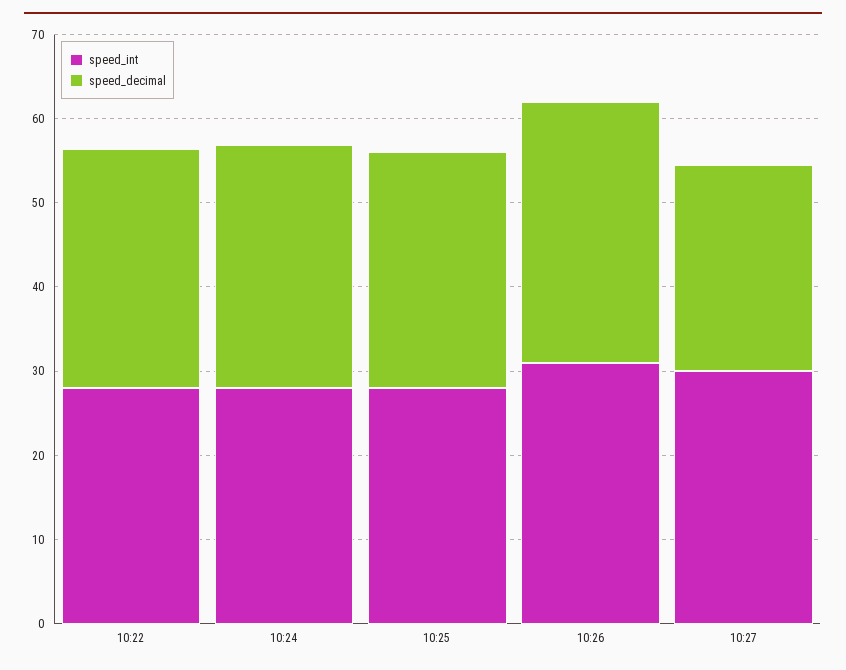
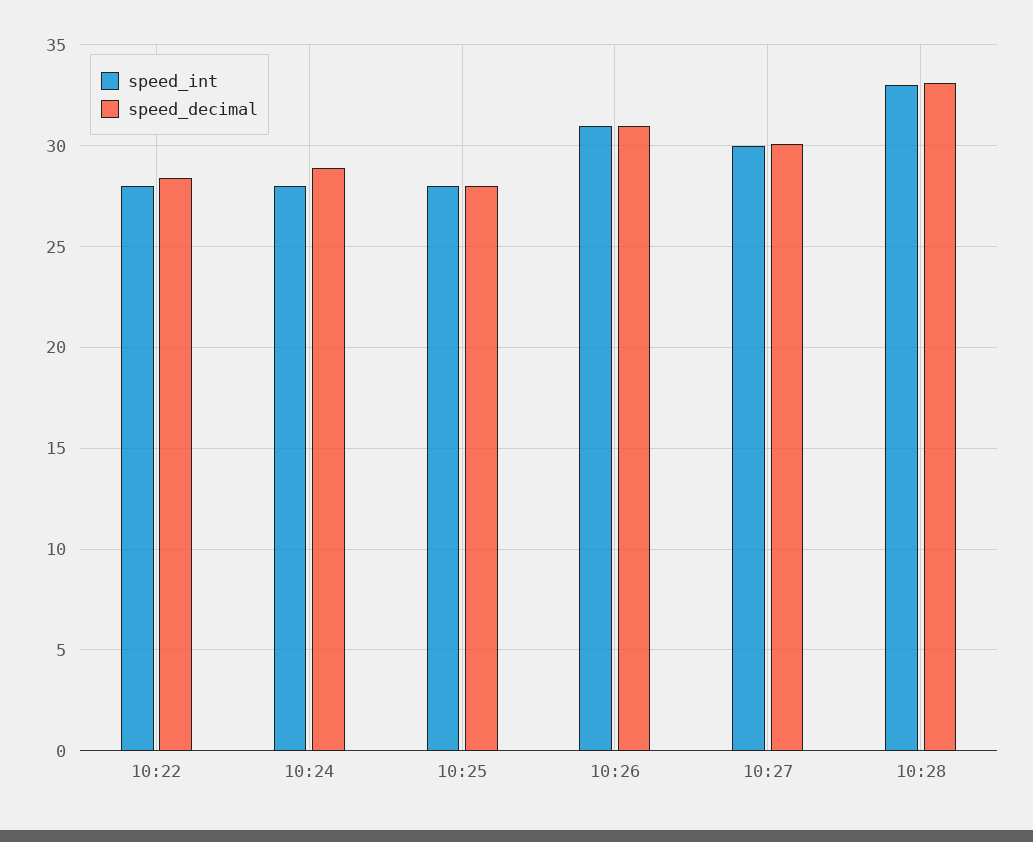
speed_decimal, 10:27: 24 -> 30
speed_int, 10:28: none -> 33
speed_decimal, 10:28: none -> 33

